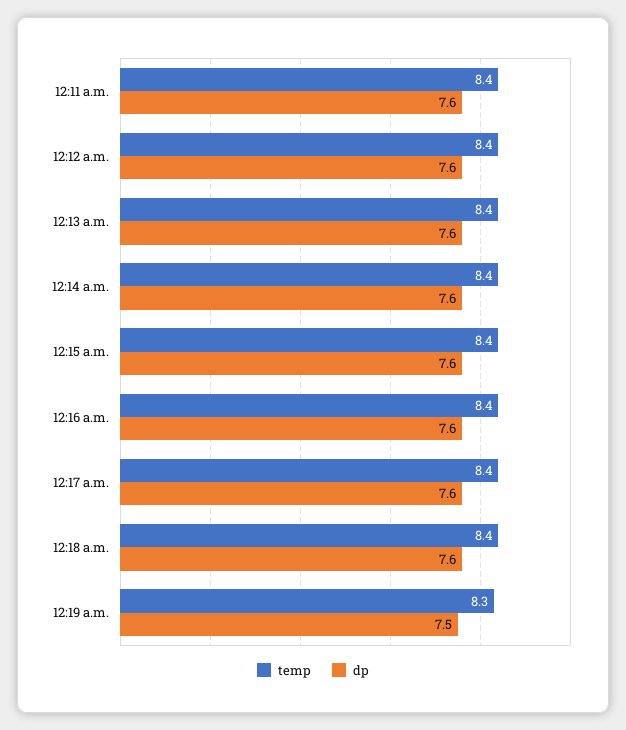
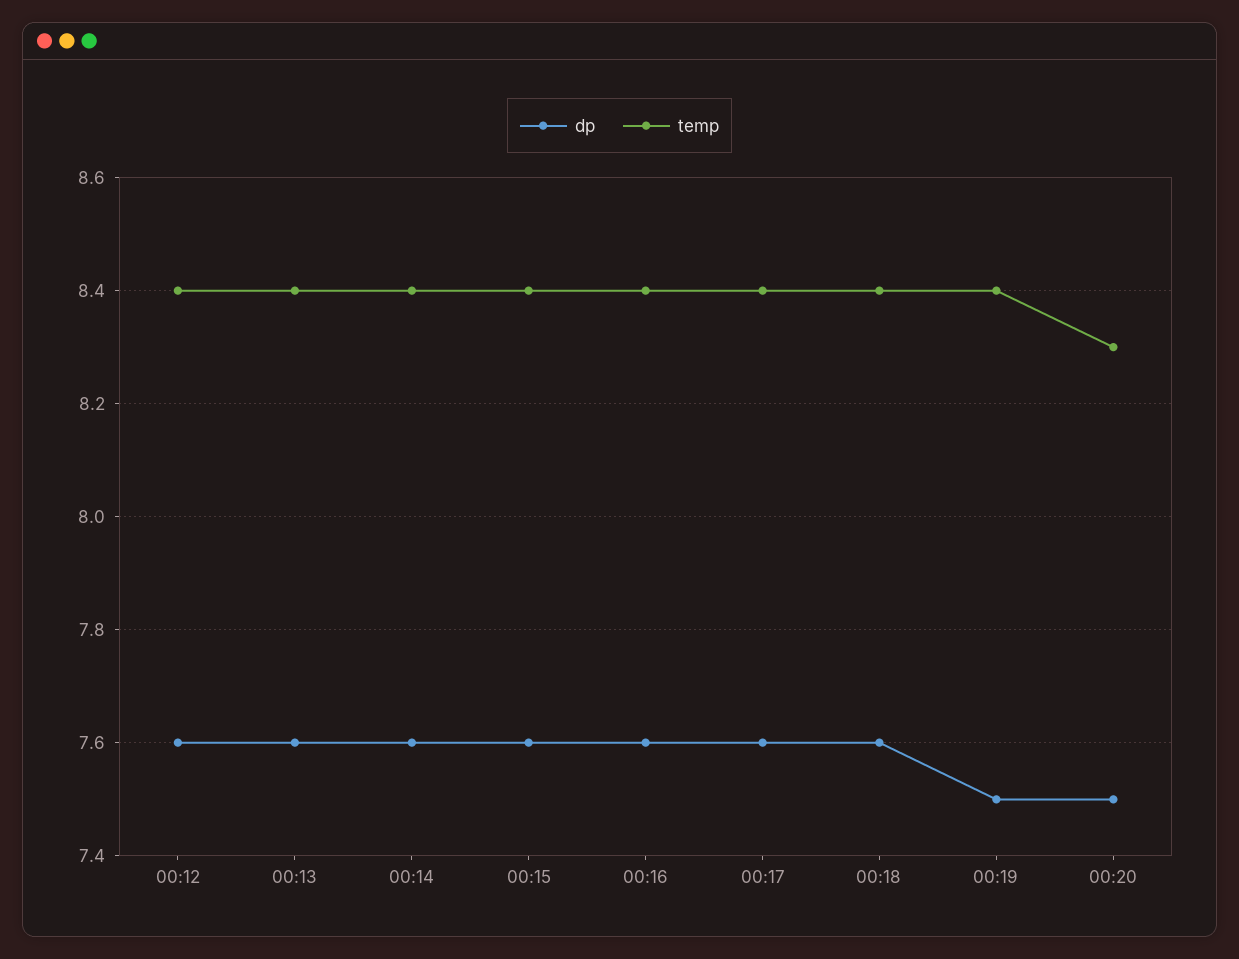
temp, 12:11 a.m.: 8.4 -> none
dp, 12:11 a.m.: 7.6 -> none
temp, 12:19 a.m.: 8.3 -> 8.4
dp, 00:20: none -> 7.5
temp, 00:20: none -> 8.3

